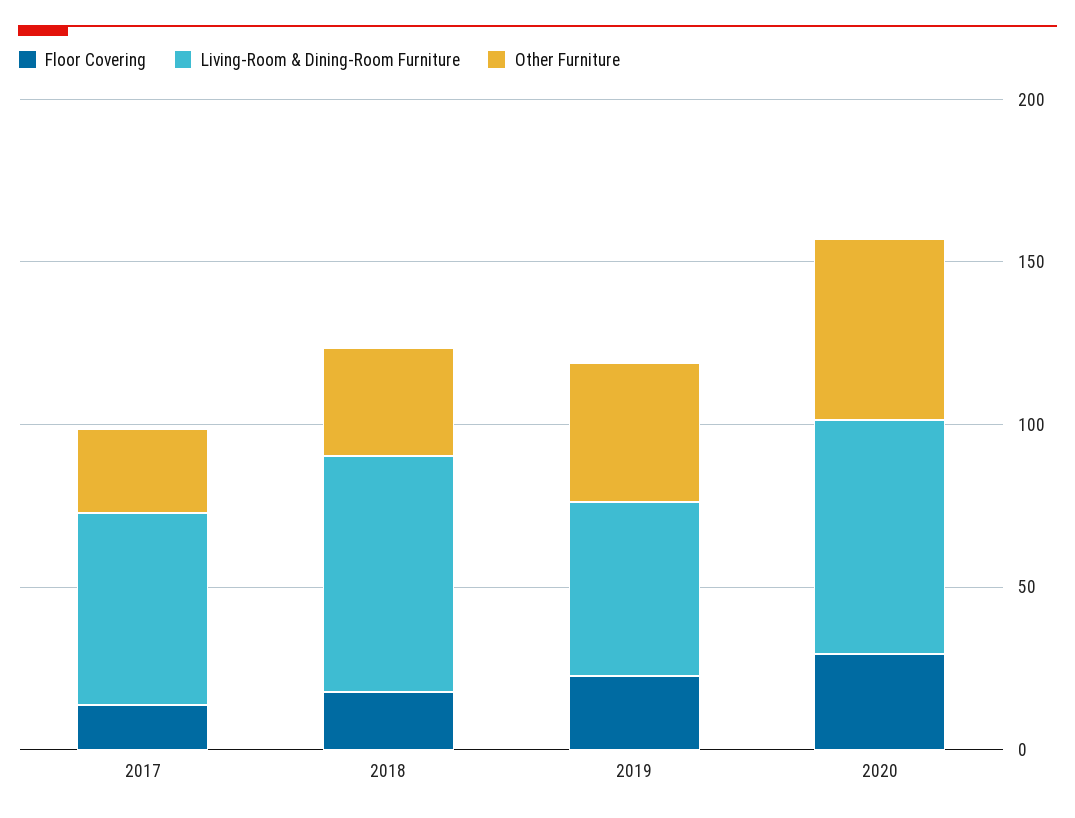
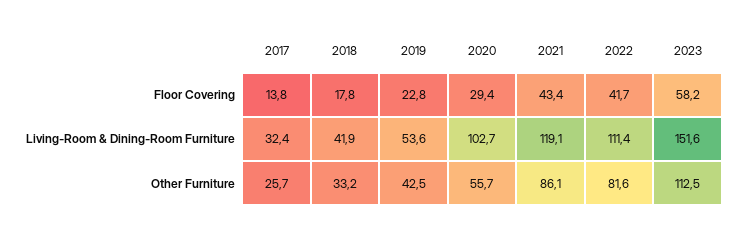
Living-Room & Dining-Room Furniture, 2017: 60 -> 32.4
Living-Room & Dining-Room Furniture, 2018: 70 -> 41.9
Living-Room & Dining-Room Furniture, 2020: 70 -> 102.7
Floor Covering, 2021: none -> 43.4
Floor Covering, 2022: none -> 41.7
Floor Covering, 2023: none -> 58.2
Living-Room & Dining-Room Furniture, 2021: none -> 119.1
Living-Room & Dining-Room Furniture, 2022: none -> 111.4
Living-Room & Dining-Room Furniture, 2023: none -> 151.6
Other Furniture, 2021: none -> 86.1
Other Furniture, 2022: none -> 81.6
Other Furniture, 2023: none -> 112.5

